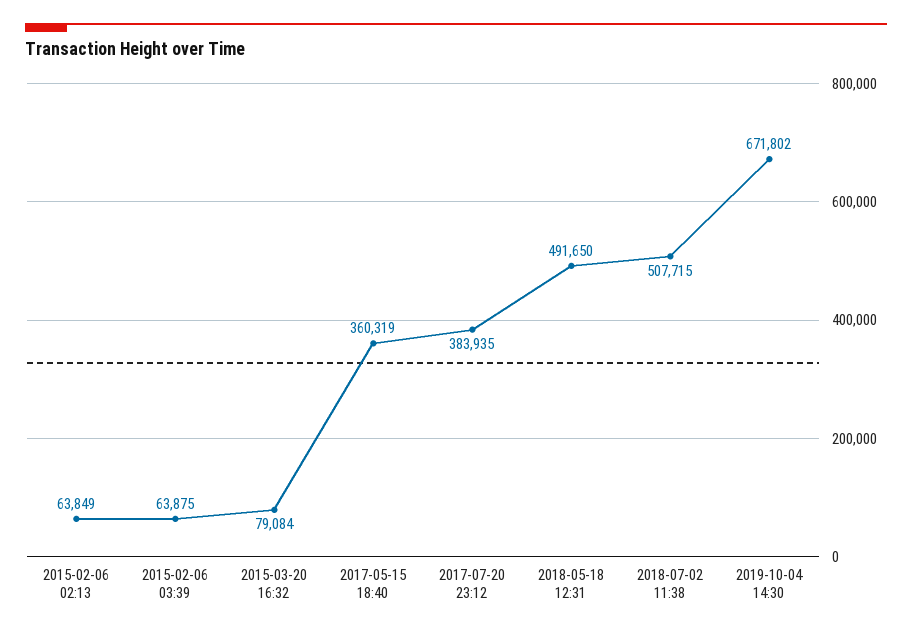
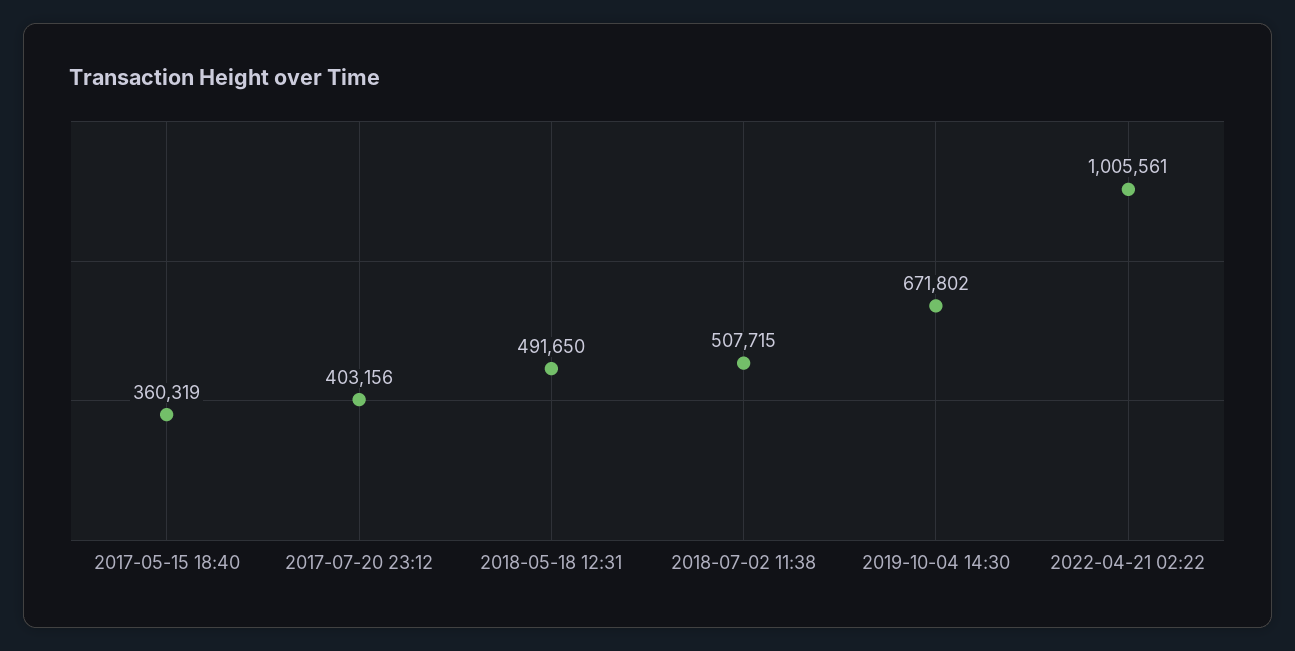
2015-02-06 02:13: 63849 -> none
2015-02-06 03:39: 63875 -> none
2015-03-20 16:32: 79084 -> none
2017-07-20 23:12: 383935 -> 403156
2022-04-21 02:22: none -> 1005561

